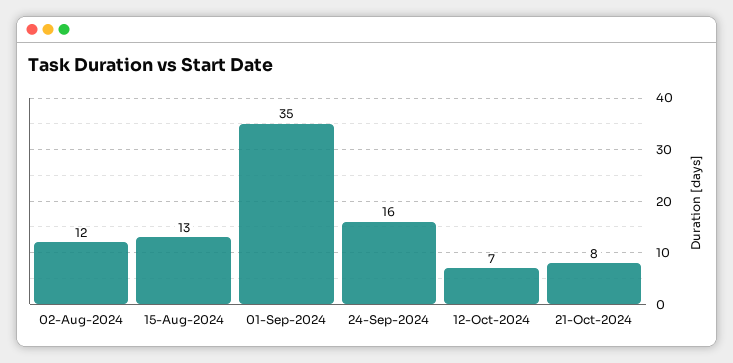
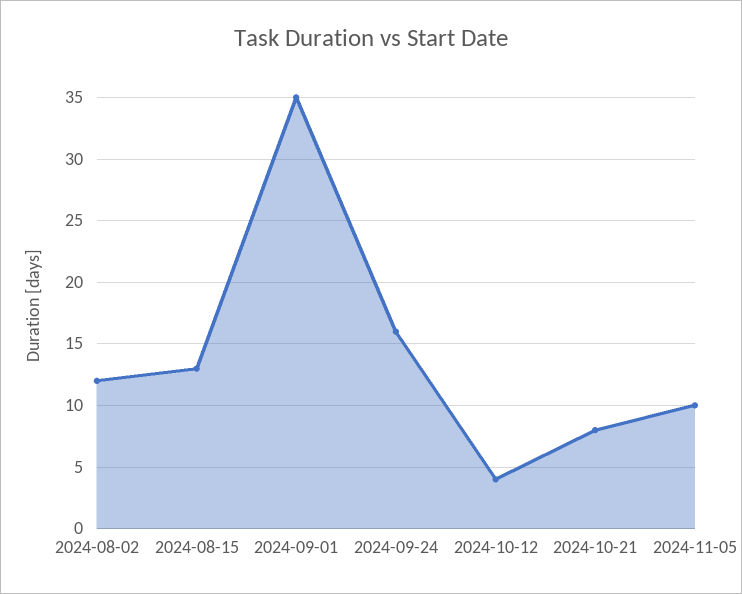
12-Oct-2024: 7 -> 4
2024-11-05: none -> 10

